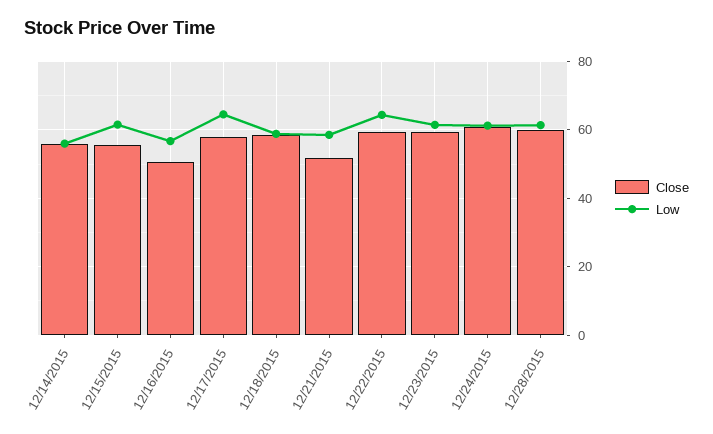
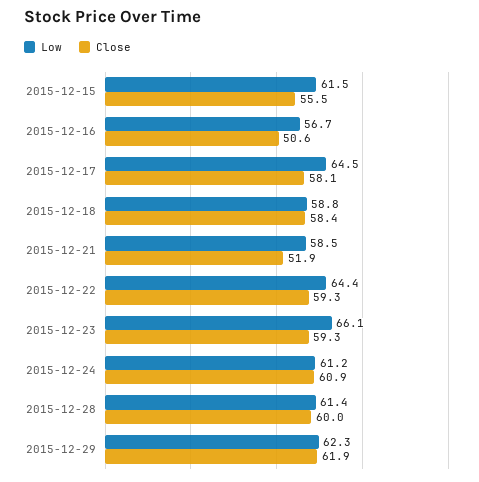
Close, 12/14/2015: 56 -> none
Low, 12/14/2015: 56 -> none
Low, 12/23/2015: 62 -> 66.1
Low, 2015-12-29: none -> 62.3
Close, 2015-12-29: none -> 61.9

